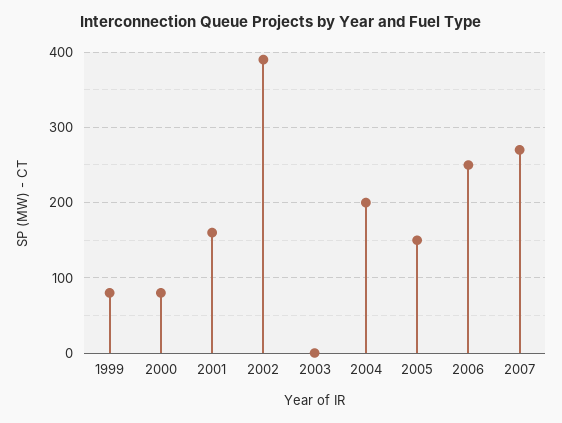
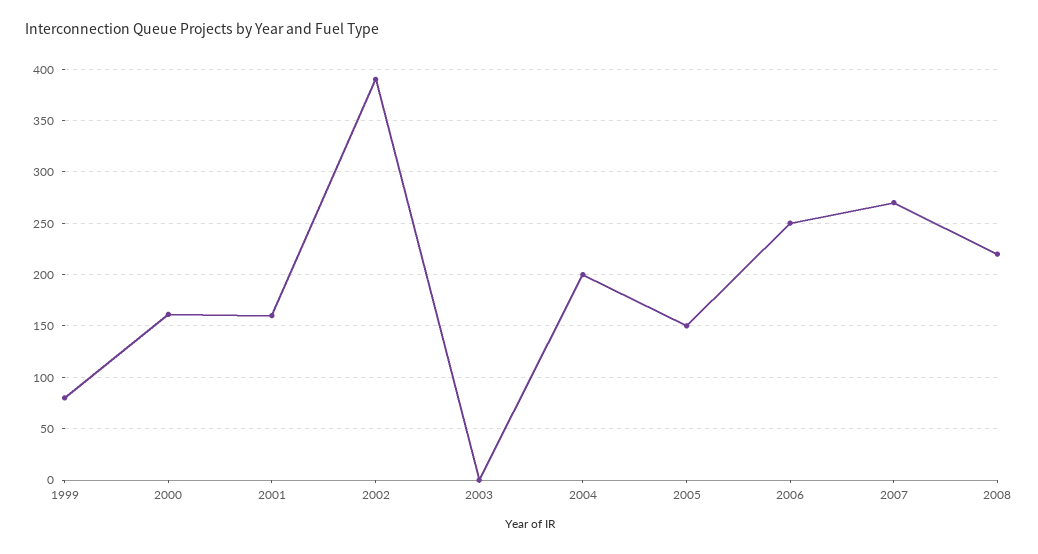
2000: 80 -> 160
2008: none -> 220

